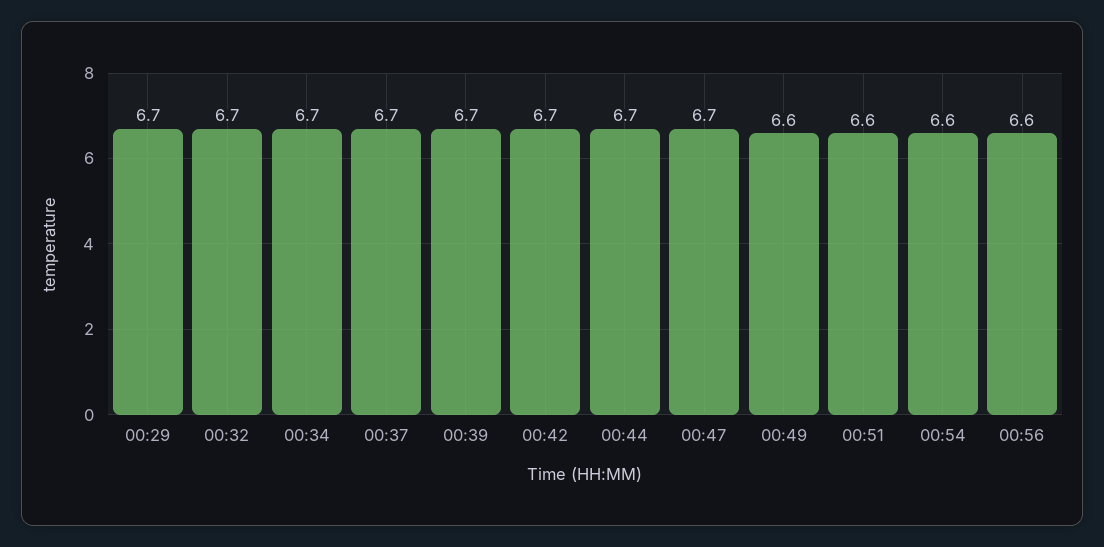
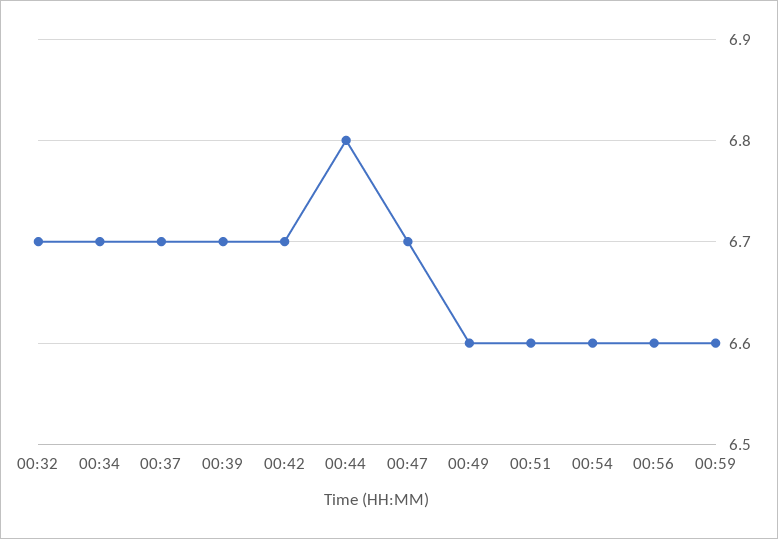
00:29: 6.7 -> none
00:44: 6.7 -> 6.8
00:59: none -> 6.6

